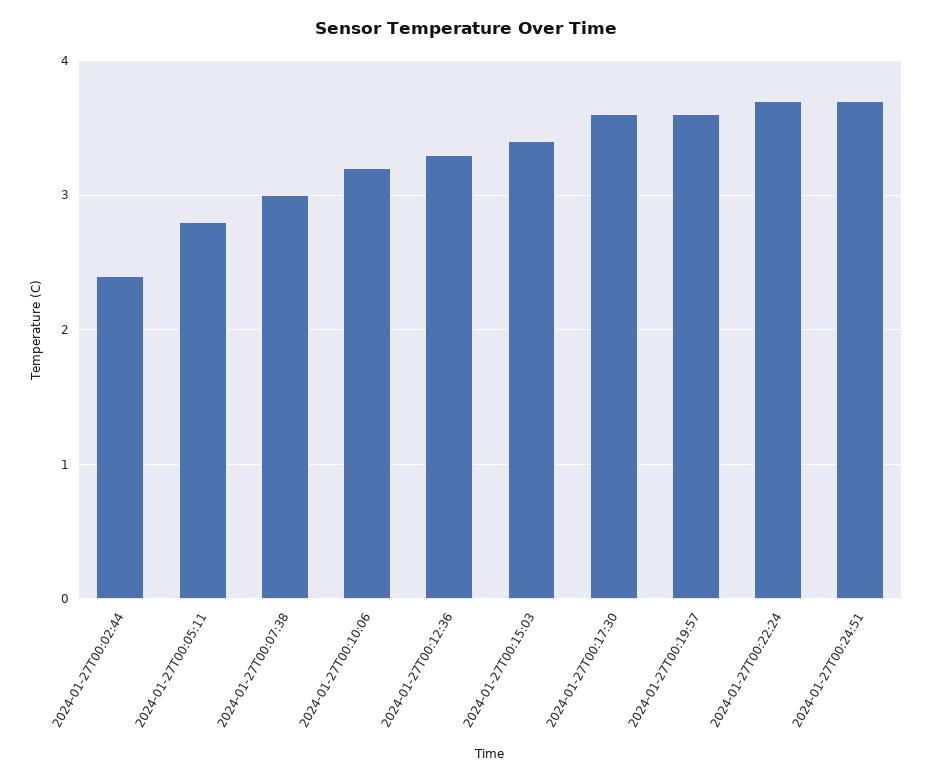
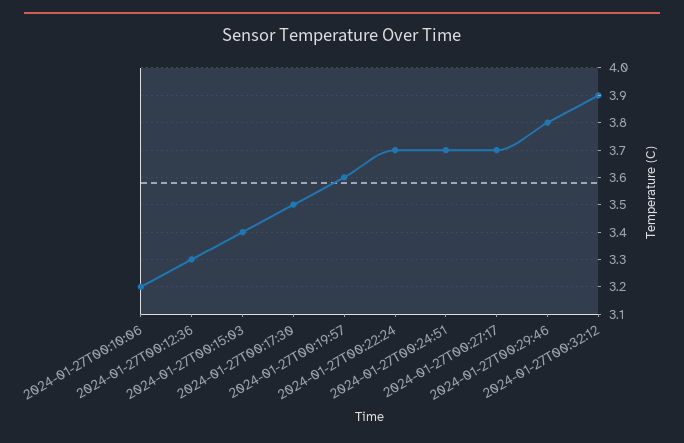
2024-01-27T00:02:44: 2.4 -> none
2024-01-27T00:05:11: 2.8 -> none
2024-01-27T00:07:38: 3 -> none
2024-01-27T00:17:30: 3.6 -> 3.5
2024-01-27T00:27:17: none -> 3.7
2024-01-27T00:29:46: none -> 3.8
2024-01-27T00:32:12: none -> 3.9

